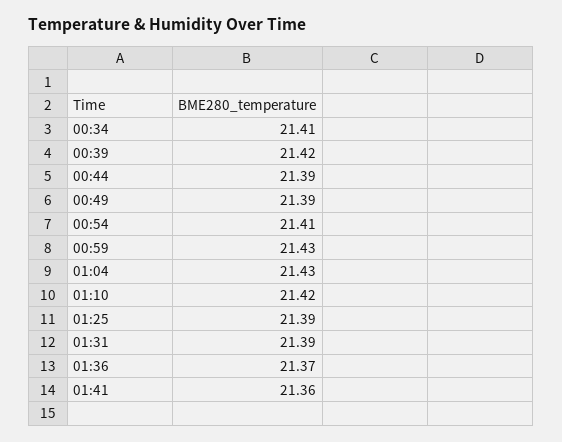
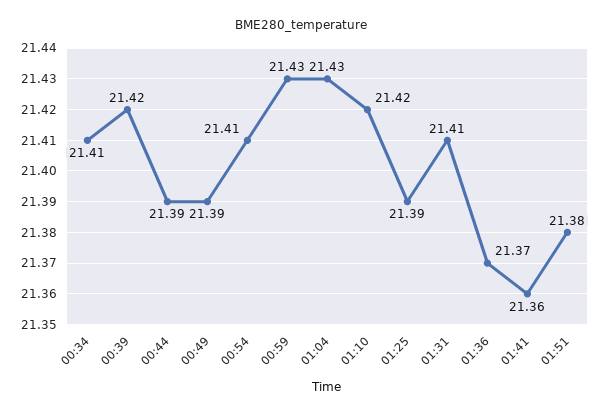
01:31: 21.39 -> 21.41
01:51: none -> 21.38

